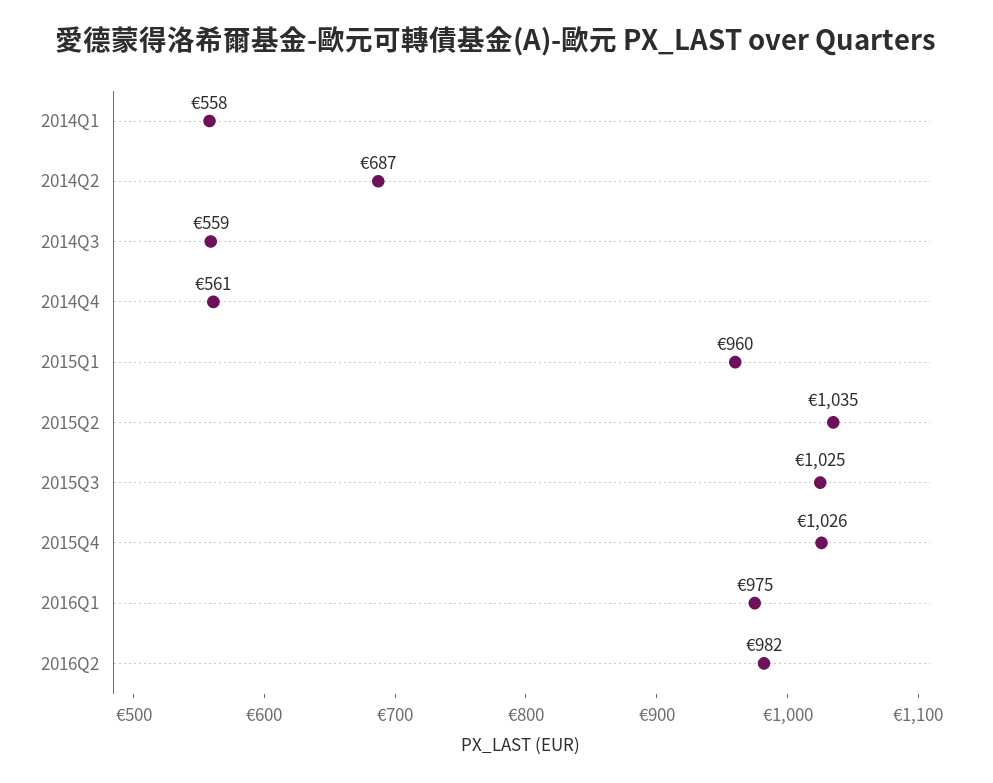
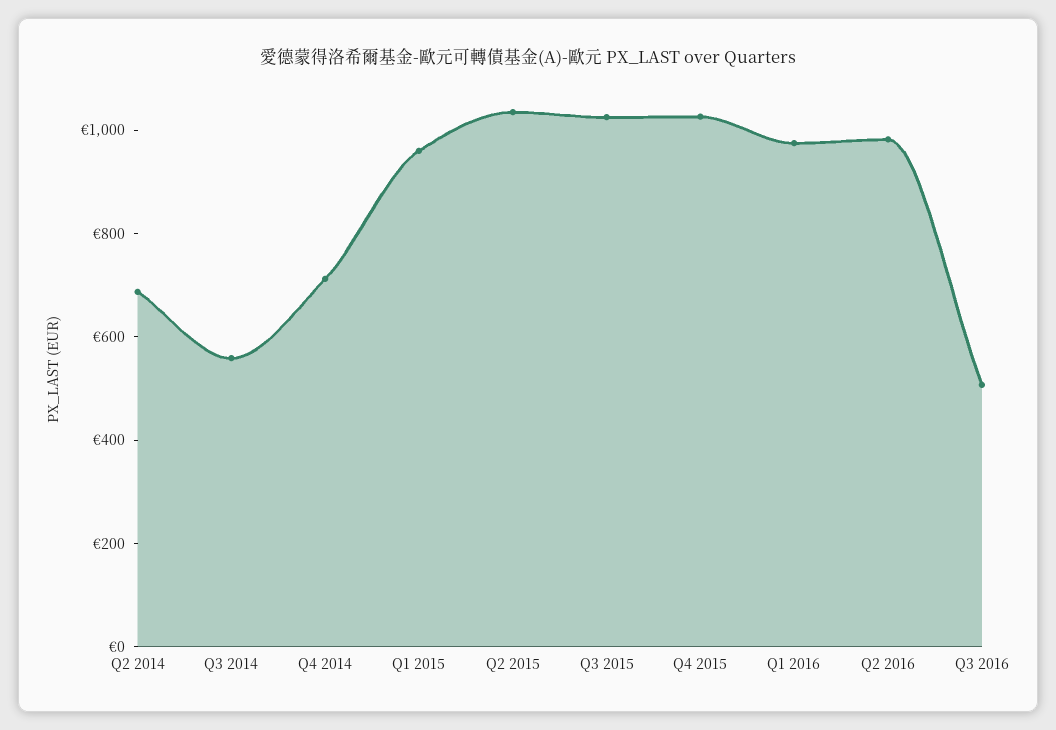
2014Q1: 558 -> none
2014Q4: 561 -> 700
Q3 2016: none -> 500

